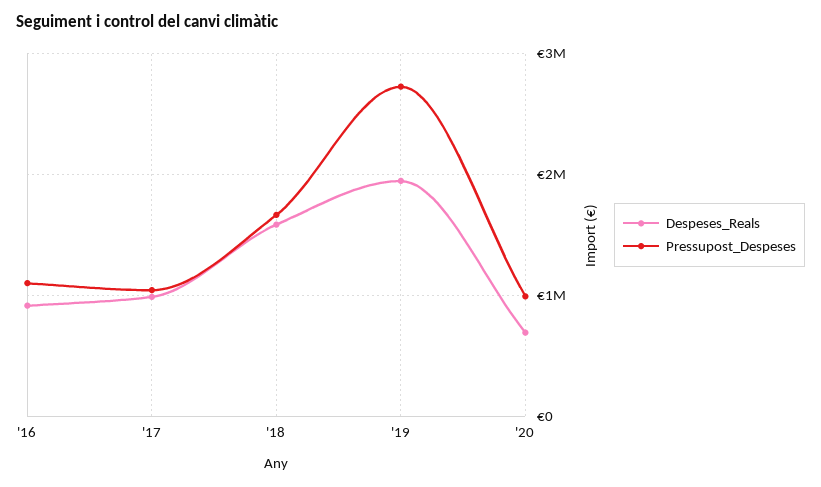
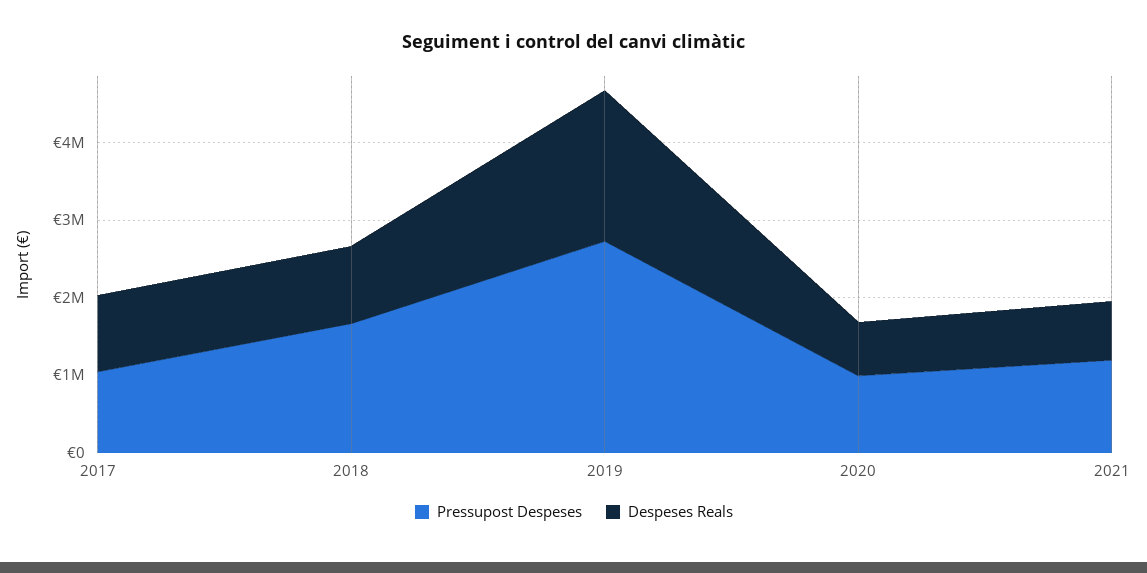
Despeses_Reals, '16: 900000 -> none
Pressupost_Despeses, '16: 1100000 -> none
Despeses_Reals, '18: 1600000 -> 1000000
Pressupost_Despeses, 2021: none -> 1200000
Despeses_Reals, 2021: none -> 800000

